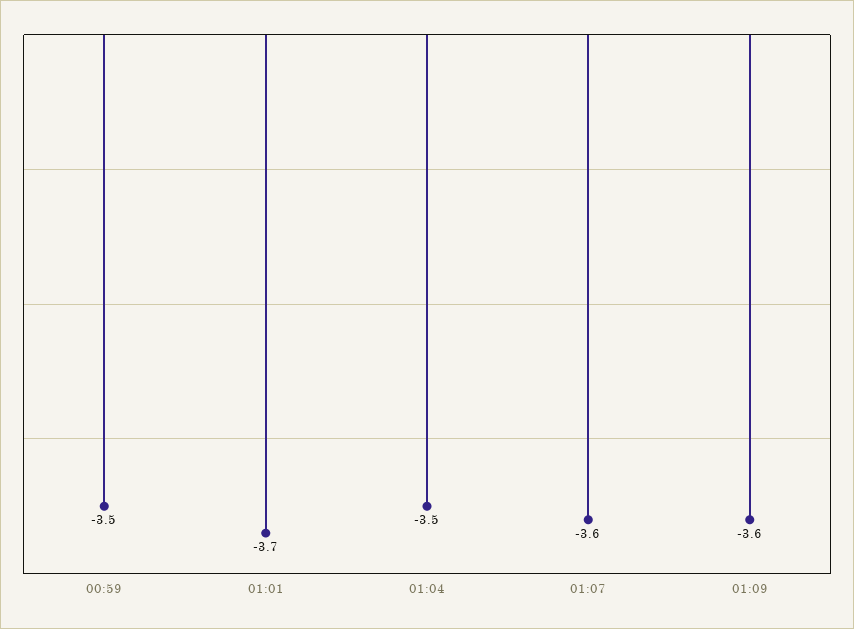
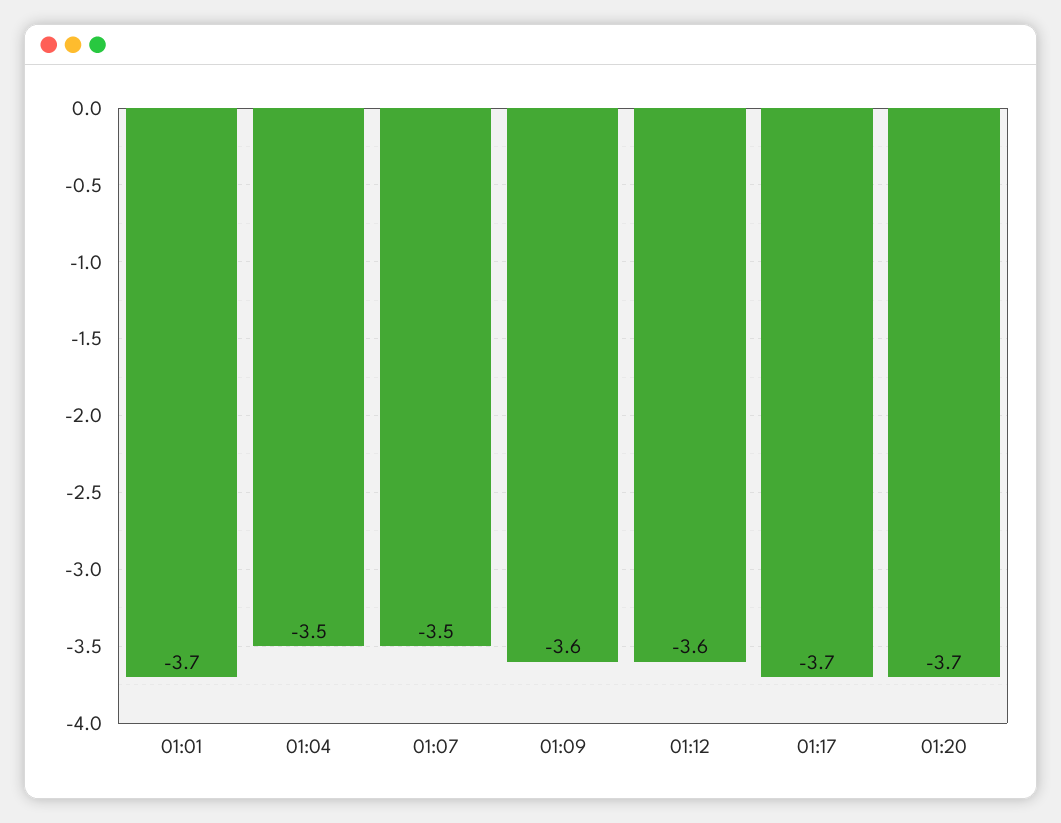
00:59: -3.5 -> none
01:07: -3.6 -> -3.5
01:12: none -> -3.6
01:17: none -> -3.7
01:20: none -> -3.7

